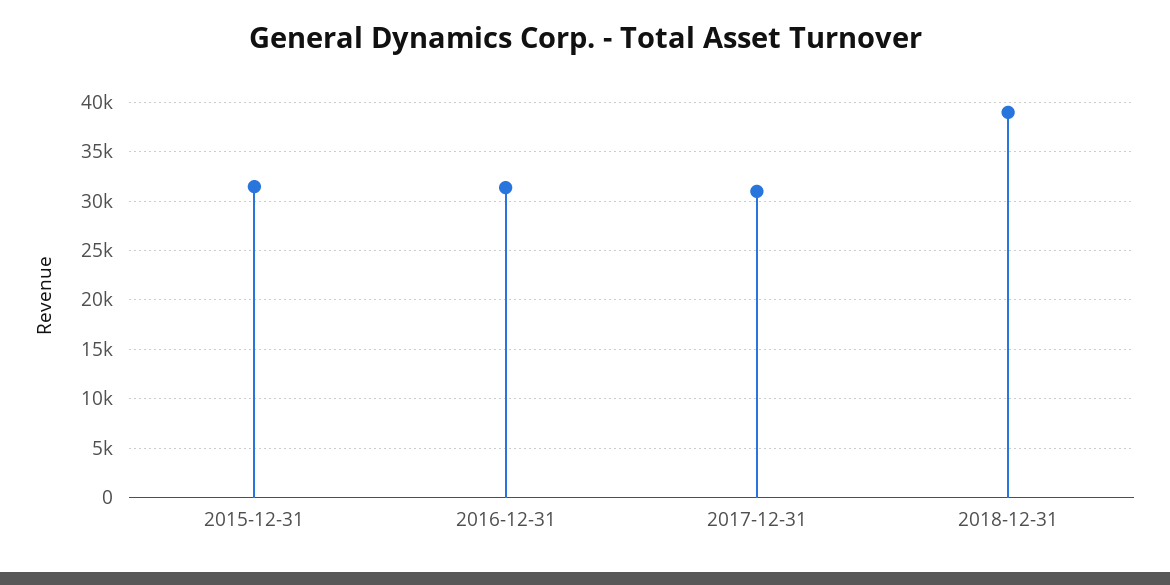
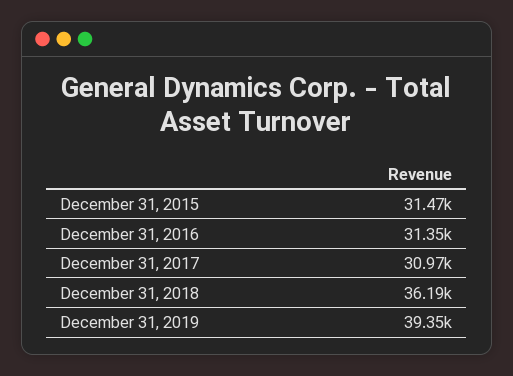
2018-12-31: 39000 -> 36190
December 31, 2019: none -> 39350

